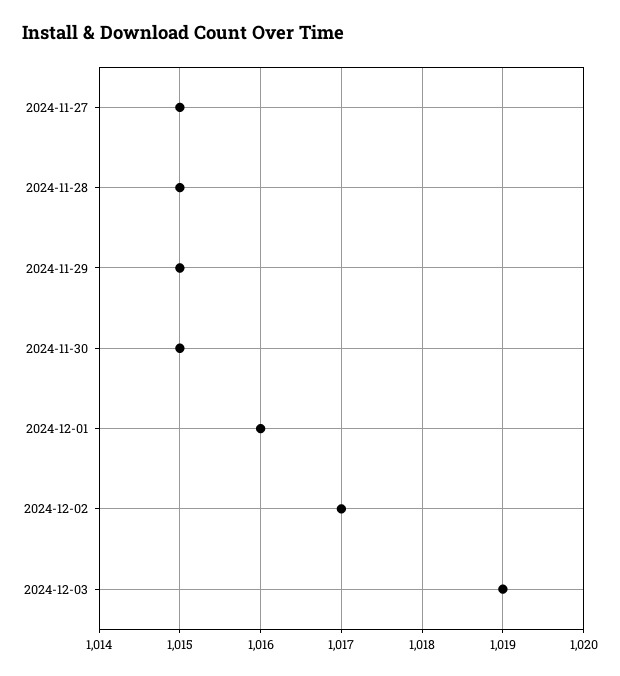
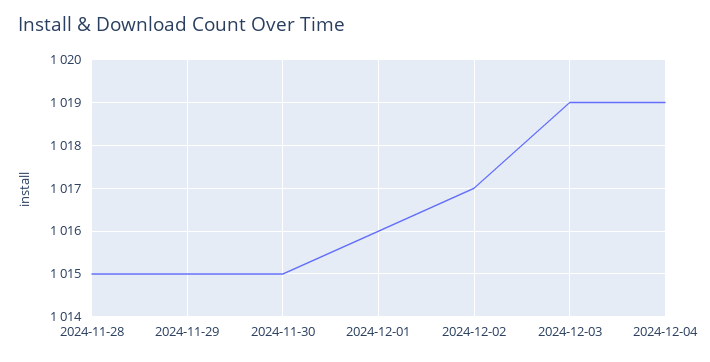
2024-11-27: 1015 -> none
2024-12-04: none -> 1019

